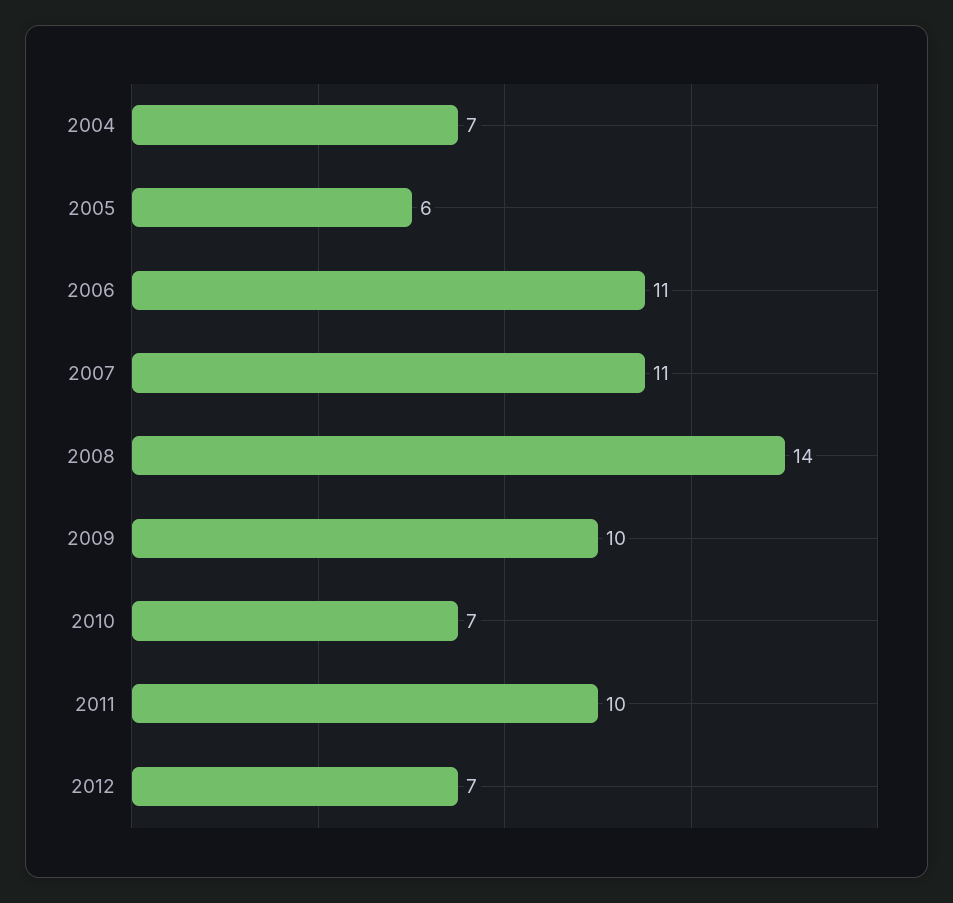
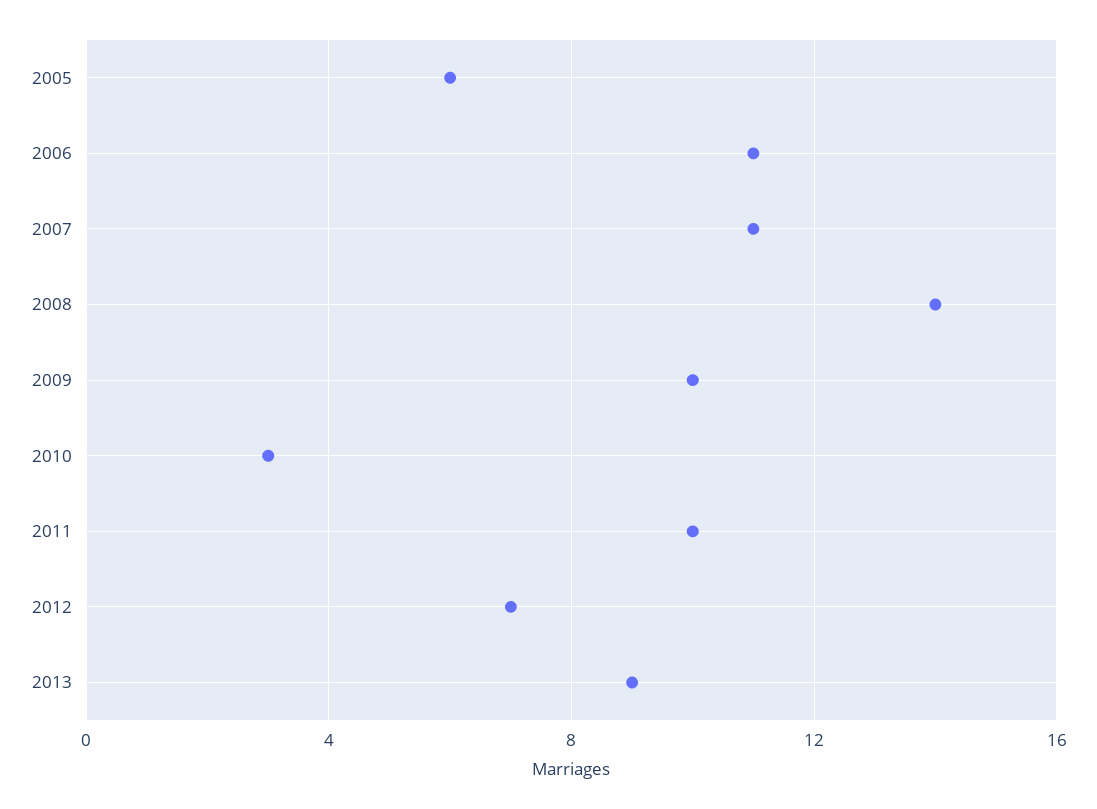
2004: 7 -> none
2010: 7 -> 3
2013: none -> 9

